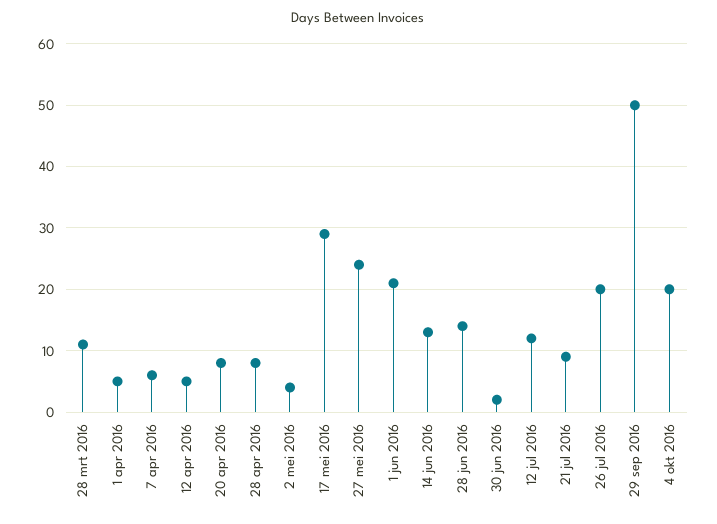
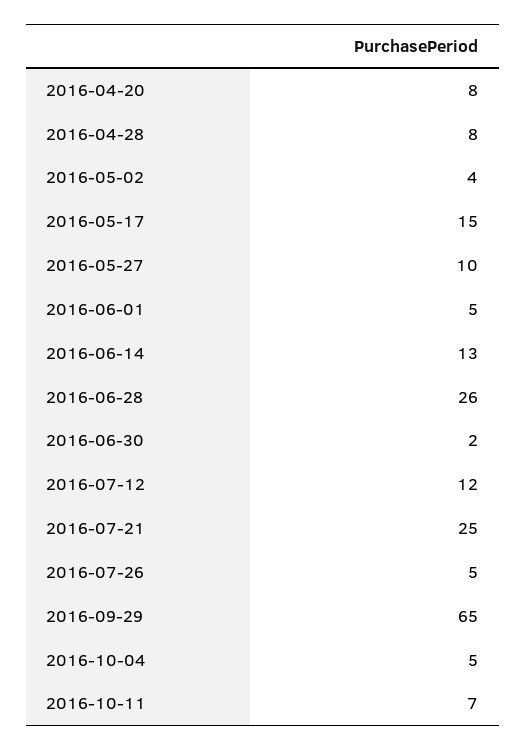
28 mrt 2016: 11 -> none
1 apr 2016: 5 -> none
7 apr 2016: 6 -> none
12 apr 2016: 5 -> none
17 mei 2016: 29 -> 15
27 mei 2016: 24 -> 10
1 jun 2016: 21 -> 5
28 jun 2016: 14 -> 26
21 jul 2016: 9 -> 25
26 jul 2016: 20 -> 5
29 sep 2016: 50 -> 65
4 okt 2016: 20 -> 5
2016-10-11: none -> 7

